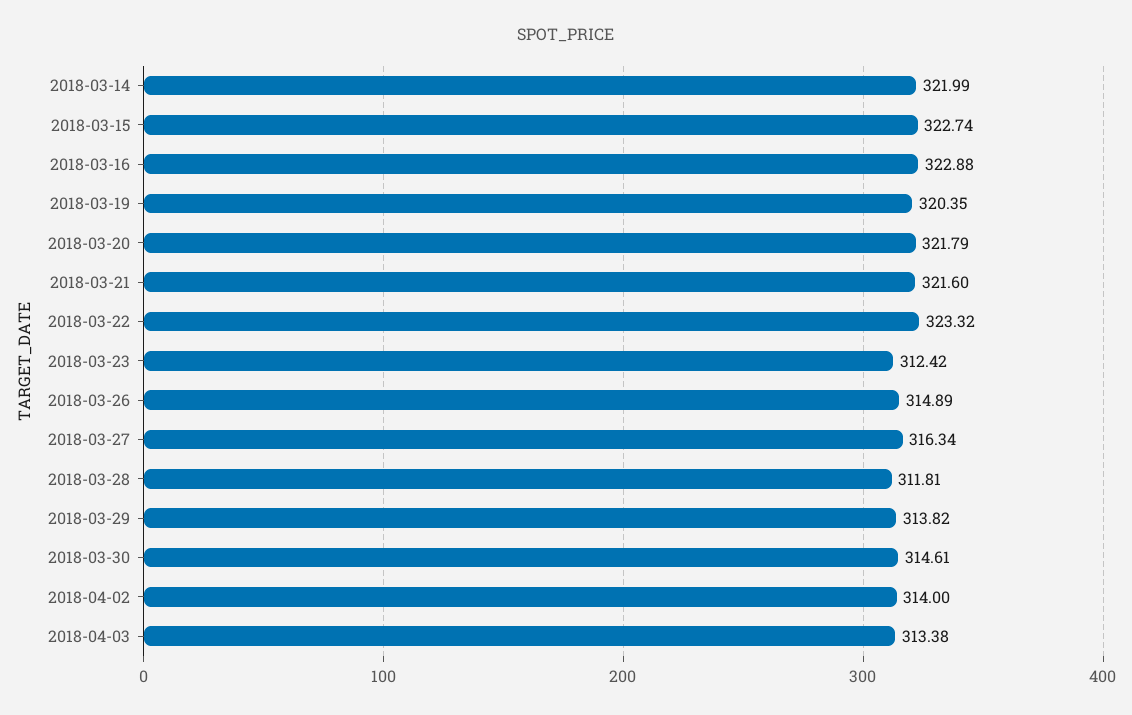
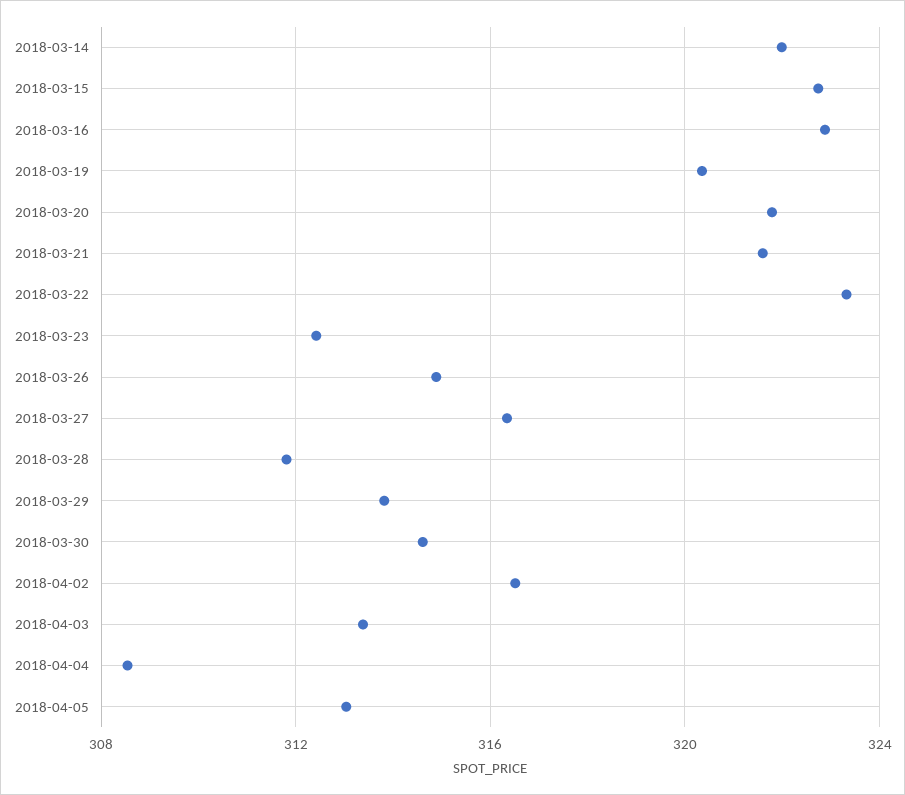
2018-04-02: 314 -> 316.5
2018-04-04: none -> 308.5
2018-04-05: none -> 313

